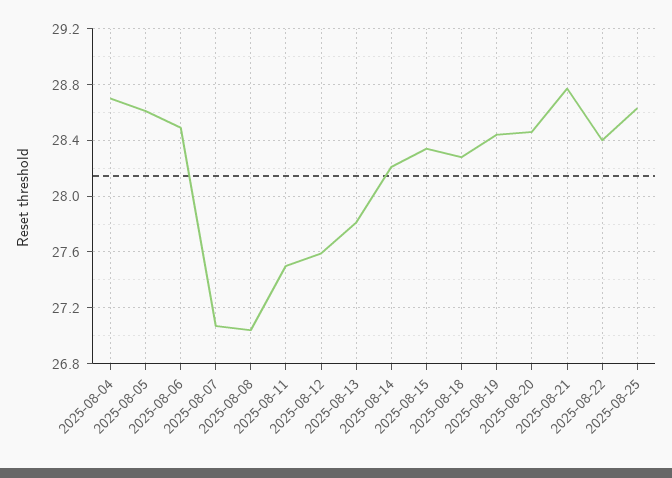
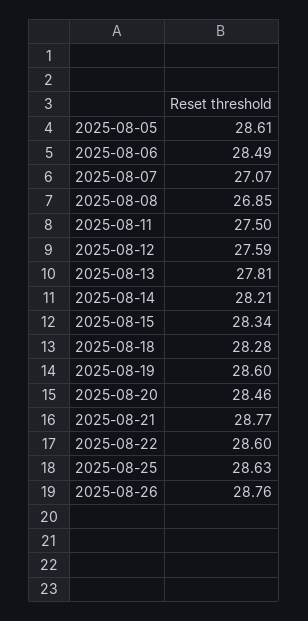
2025-08-04: 28.7 -> none
2025-08-08: 27.05 -> 26.85
2025-08-19: 28.45 -> 28.6
2025-08-22: 28.4 -> 28.6
2025-08-26: none -> 28.76

